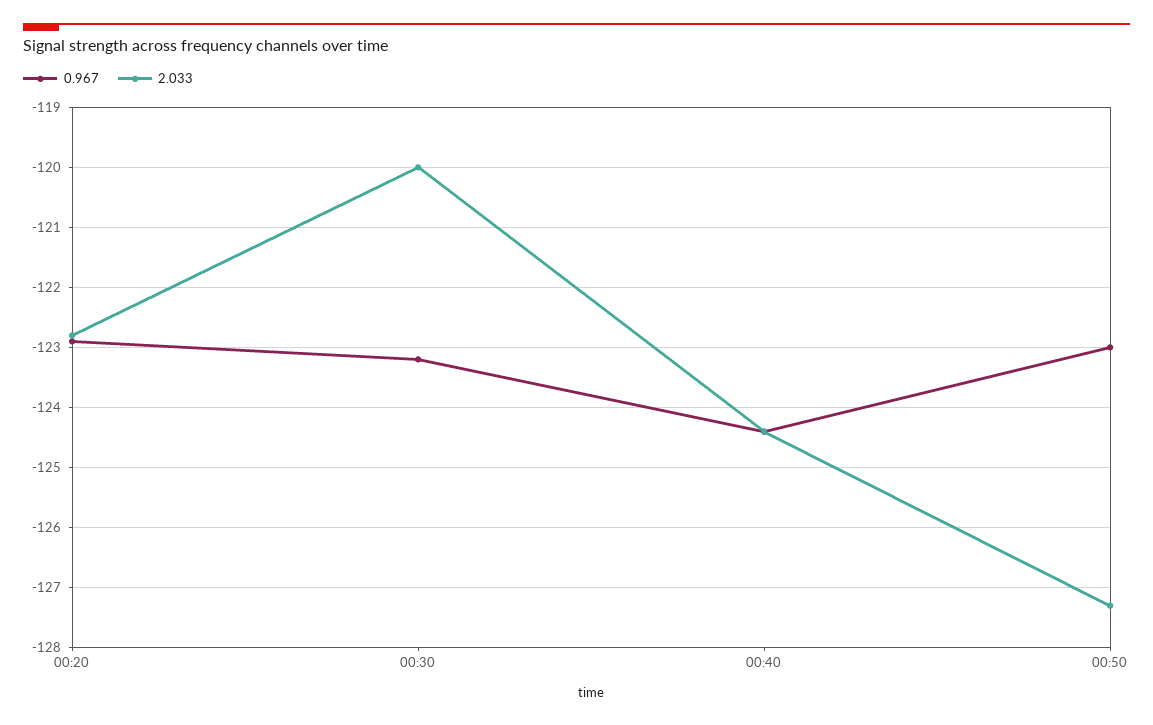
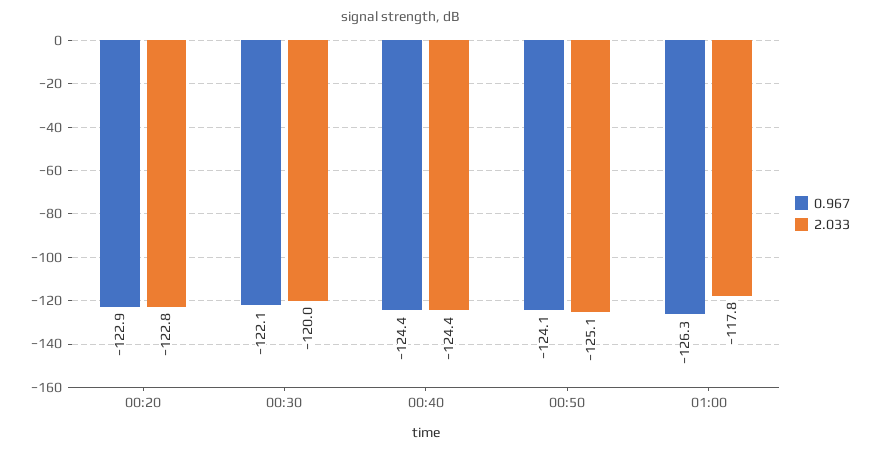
0.967, 00:30: -123.2 -> -122.1
0.967, 00:50: -123 -> -124.1
2.033, 00:50: -127.3 -> -125.1
0.967, 01:00: none -> -126.3
2.033, 01:00: none -> -117.8

